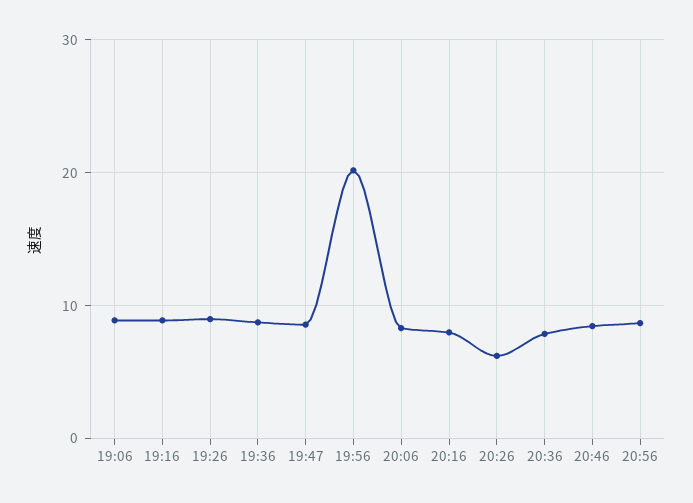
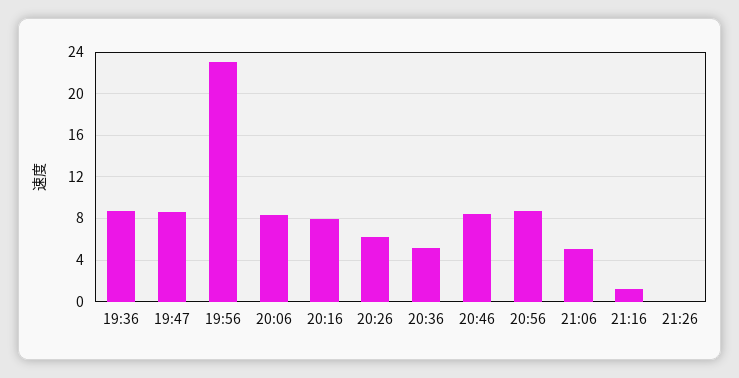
19:06: 9 -> none
19:16: 9 -> none
19:26: 9 -> none
19:56: 20 -> 23
20:36: 8 -> 5
21:06: none -> 5
21:16: none -> 1
21:26: none -> 0

